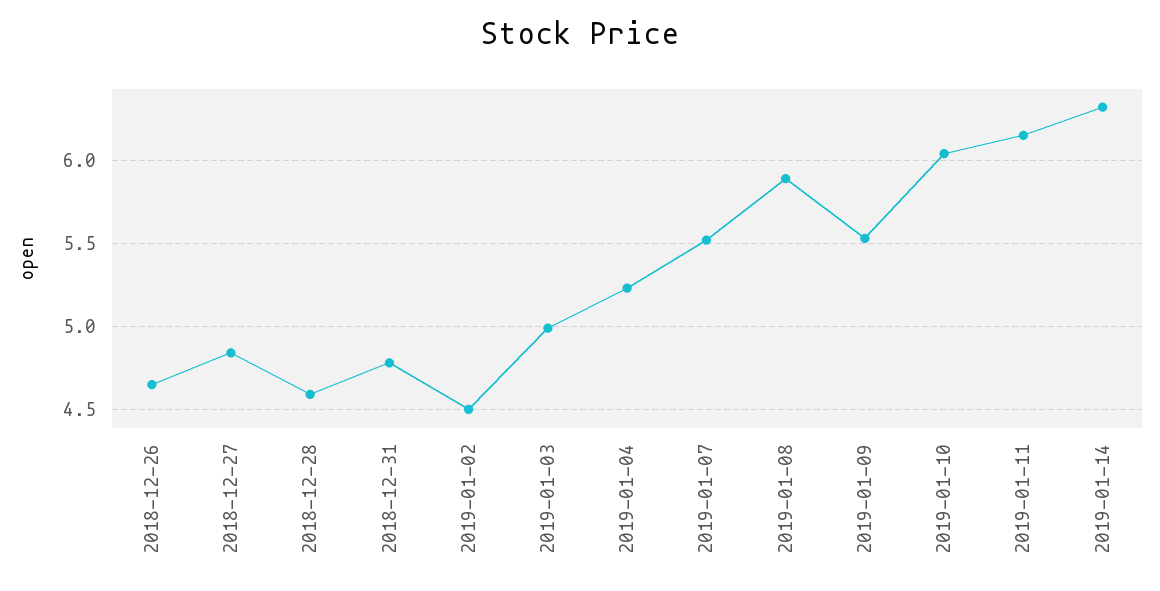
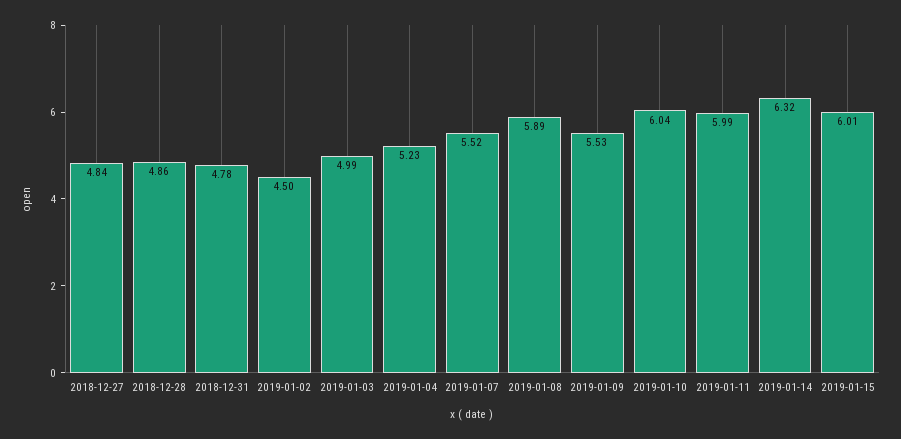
2018-12-26: 4.65 -> none
2018-12-28: 4.6 -> 4.86
2019-01-11: 6.15 -> 5.99
2019-01-15: none -> 6.01

